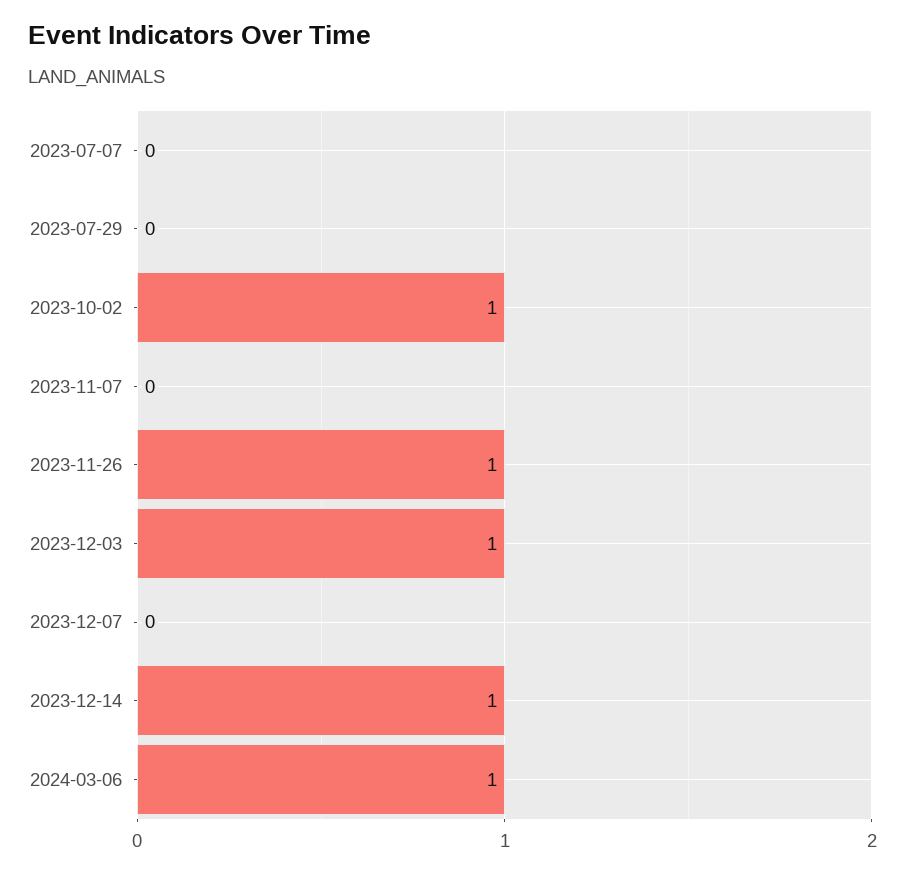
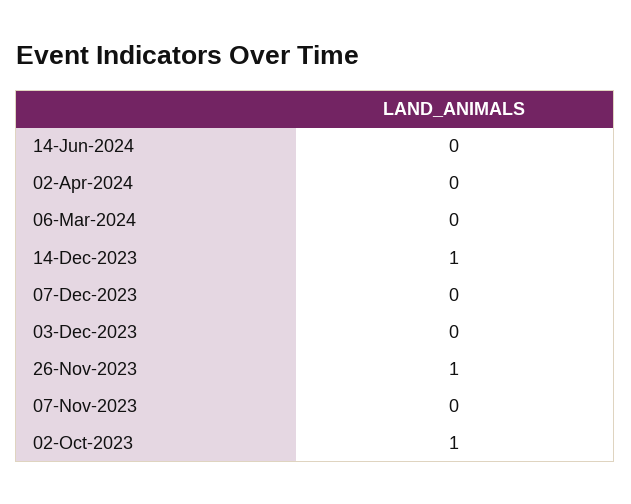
2023-07-07: 0 -> none
2023-07-29: 0 -> none
2023-12-03: 1 -> 0
2024-03-06: 1 -> 0
14-Jun-2024: none -> 0
02-Apr-2024: none -> 0

